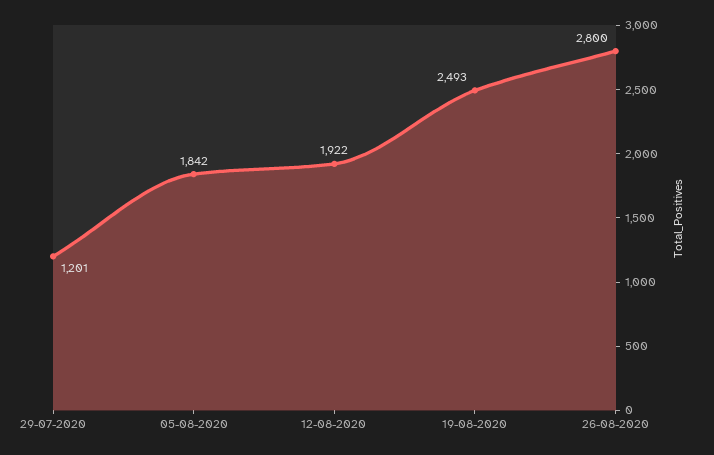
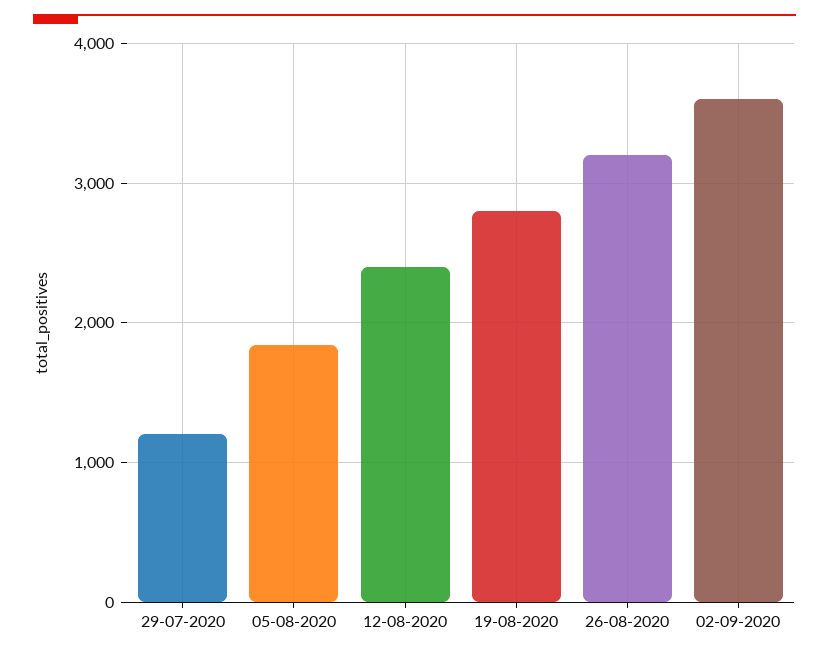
12-08-2020: 1922 -> 2400
19-08-2020: 2493 -> 2800
26-08-2020: 2800 -> 3200
02-09-2020: none -> 3600

